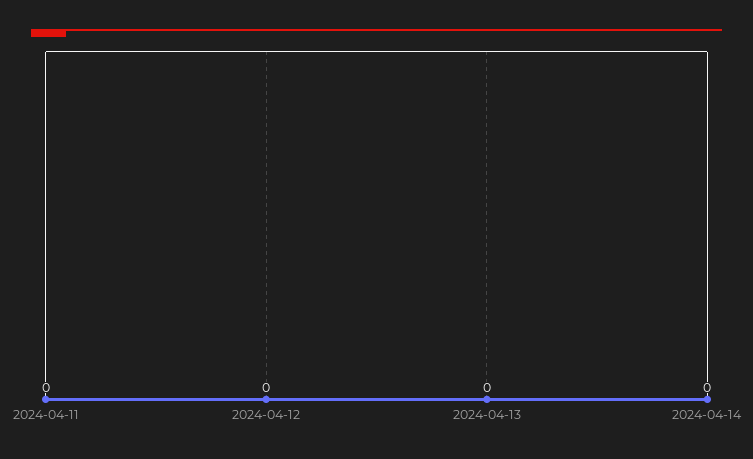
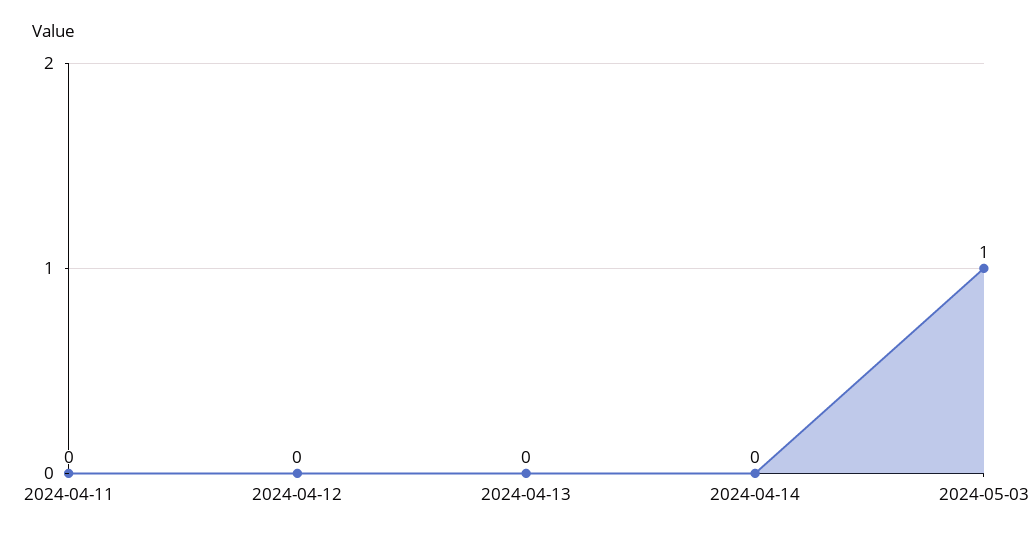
2024-05-03: none -> 1

